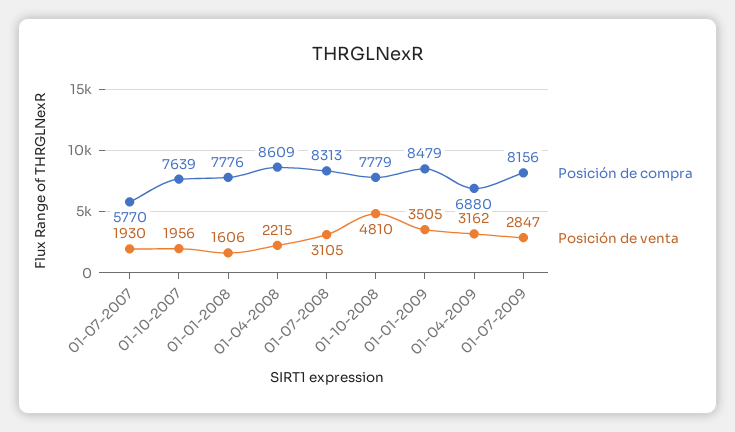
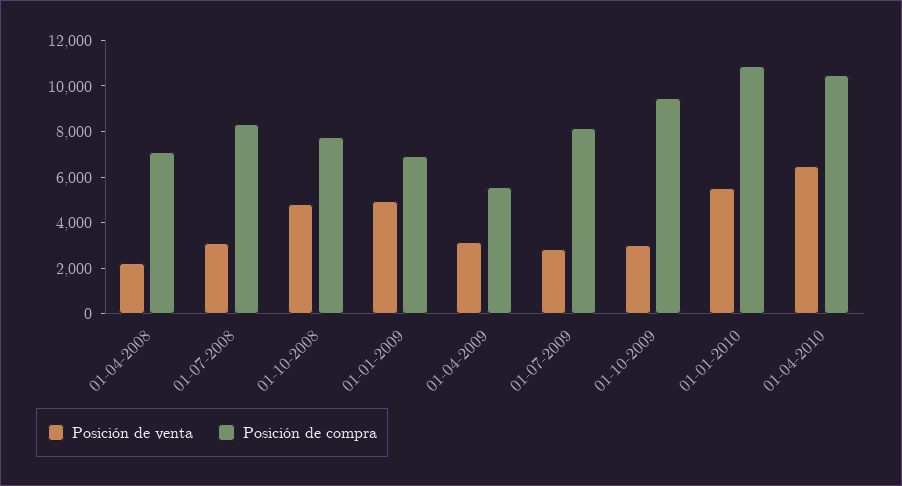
Posición de compra, 01-07-2007: 5770 -> none
Posición de venta, 01-07-2007: 1930 -> none
Posición de compra, 01-10-2007: 7639 -> none
Posición de venta, 01-10-2007: 1956 -> none
Posición de compra, 01-01-2008: 7776 -> none
Posición de venta, 01-01-2008: 1606 -> none
Posición de compra, 01-04-2008: 8609 -> 7000
Posición de compra, 01-01-2009: 8479 -> 7000
Posición de venta, 01-01-2009: 3505 -> 5000
Posición de compra, 01-04-2009: 6880 -> 5500
Posición de venta, 01-10-2009: none -> 3000
Posición de compra, 01-10-2009: none -> 9500
Posición de venta, 01-01-2010: none -> 5500
Posición de compra, 01-01-2010: none -> 11000
Posición de venta, 01-04-2010: none -> 6500
Posición de compra, 01-04-2010: none -> 10500

